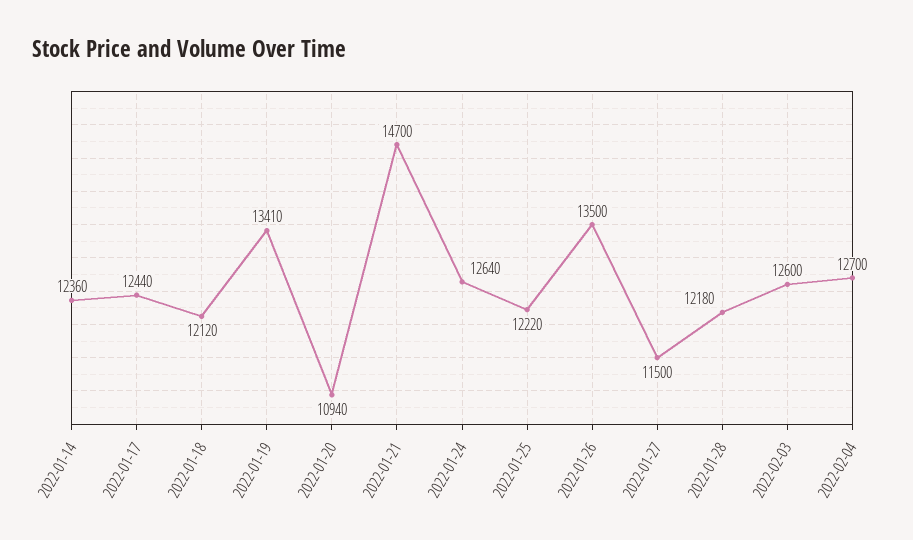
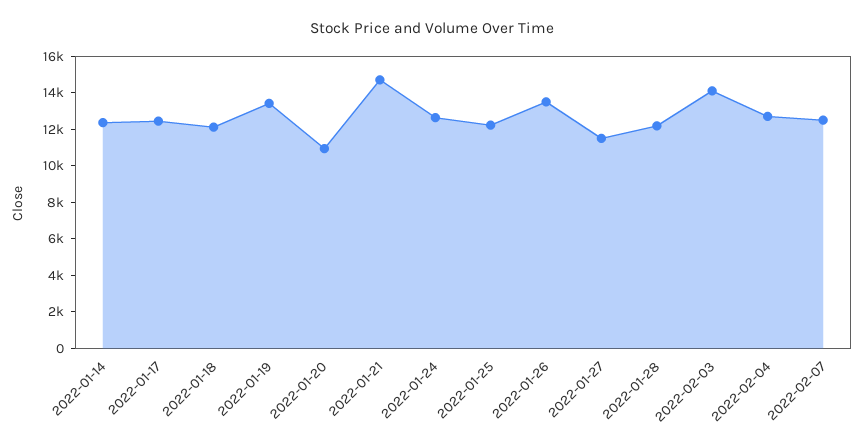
2022-02-03: 12600 -> 14000
2022-02-07: none -> 12500

